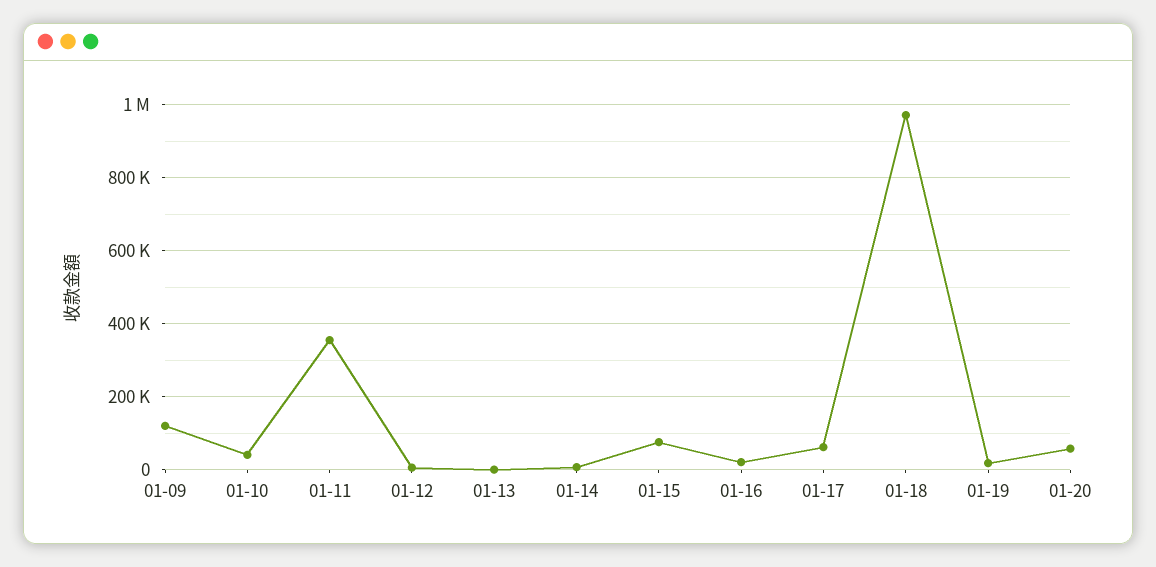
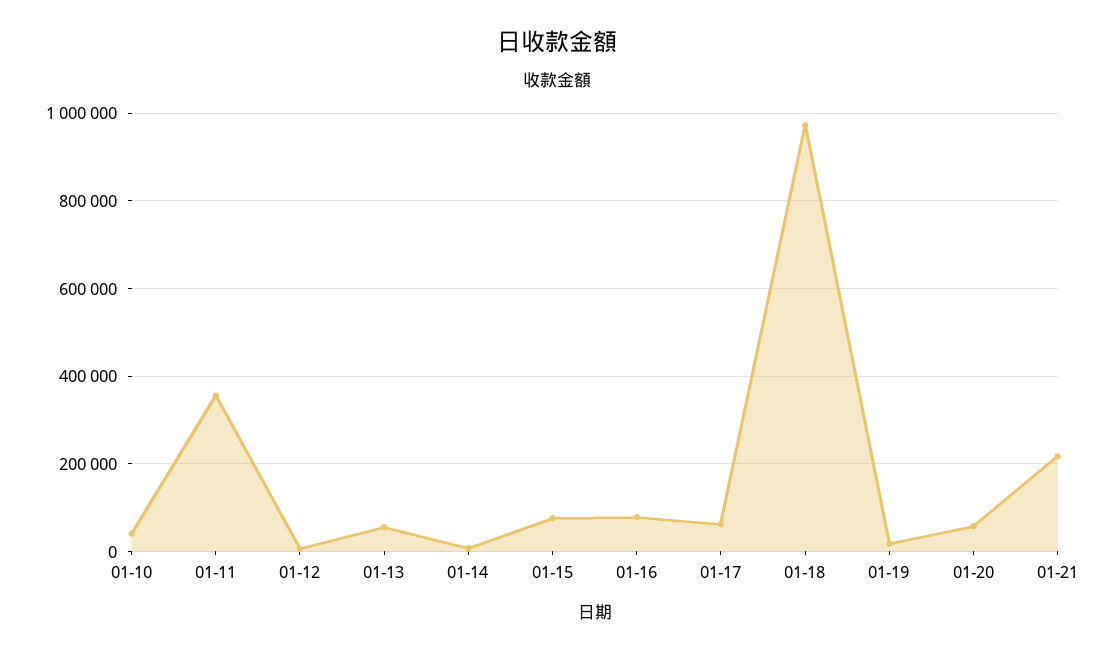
01-09: 120000 -> none
01-13: 0 -> 60000
01-16: 20000 -> 80000
01-21: none -> 220000

